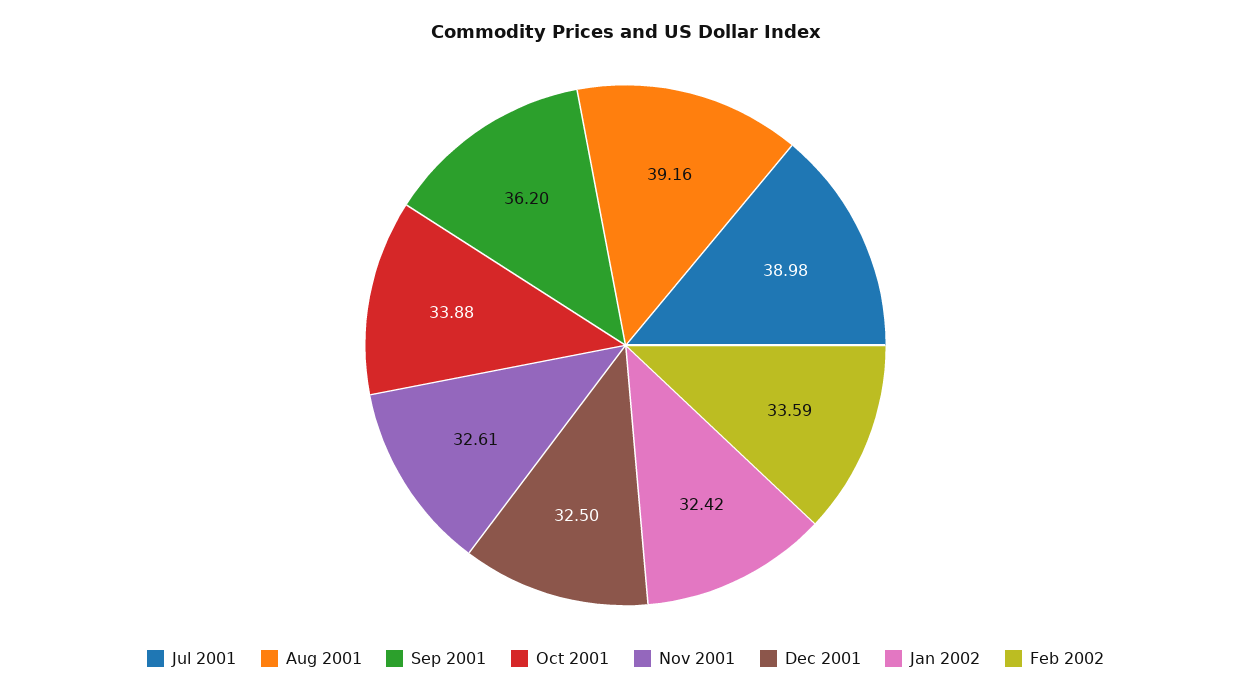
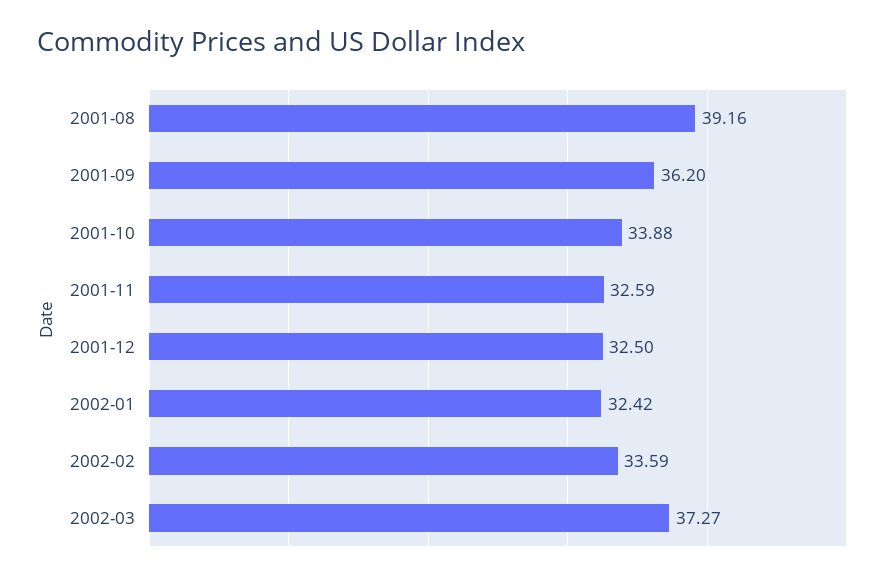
Jul 2001: 38.98 -> none
Nov 2001: 32.61 -> 32.59
2002-03: none -> 37.27

